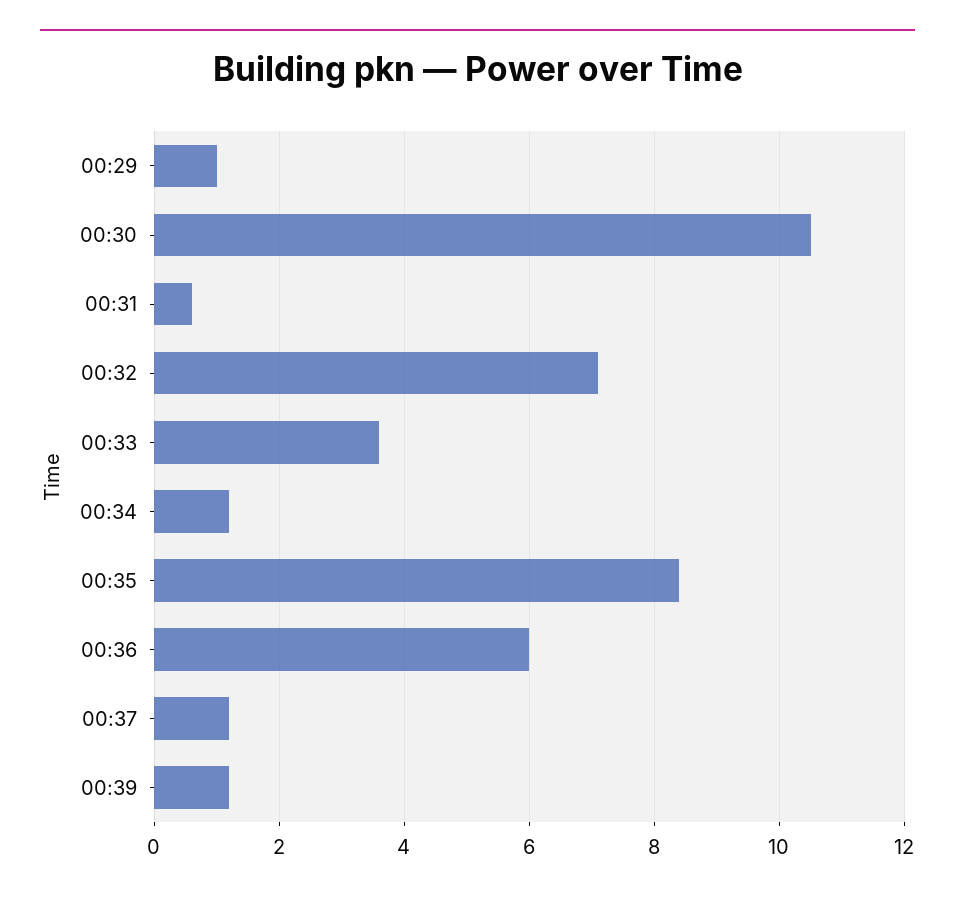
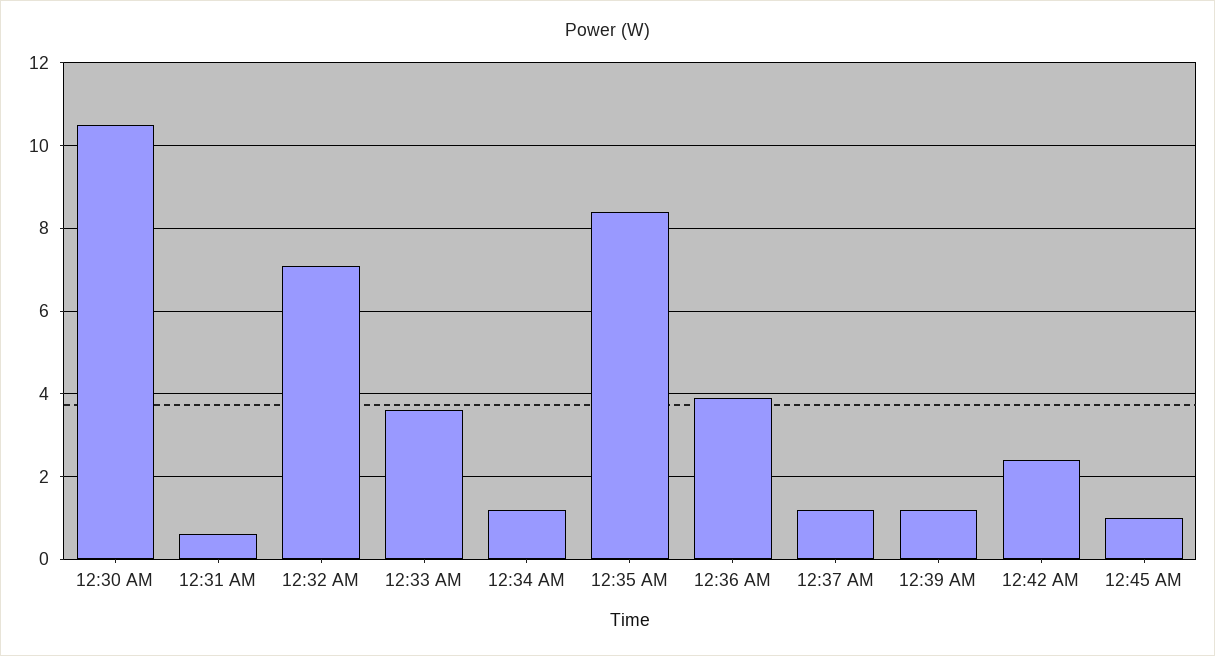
00:29: 1 -> none
00:36: 6 -> 4
12:42 AM: none -> 2.5
12:45 AM: none -> 1

